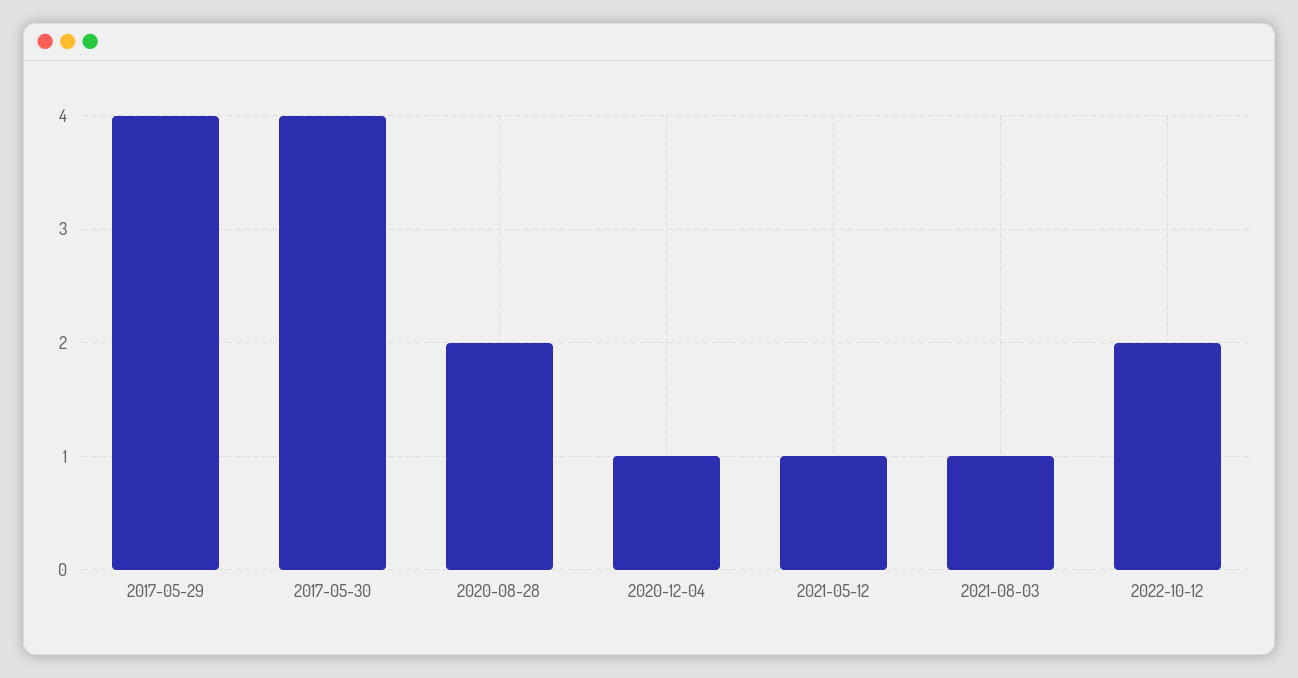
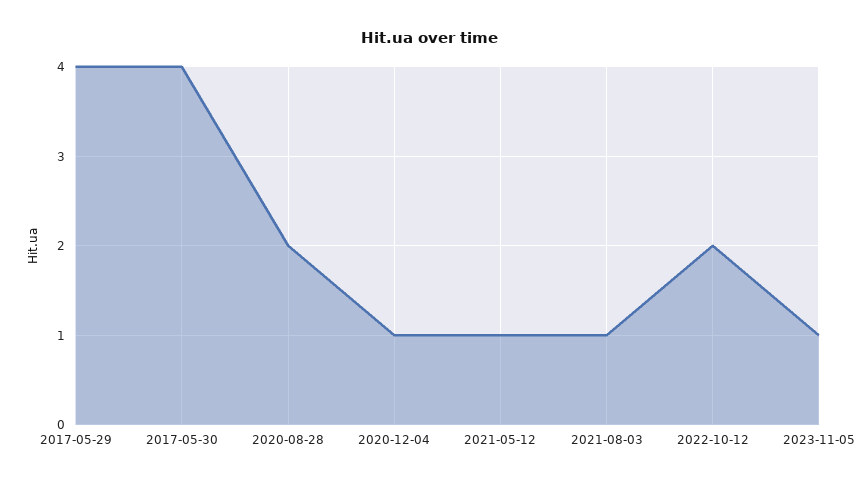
2023-11-05: none -> 1

